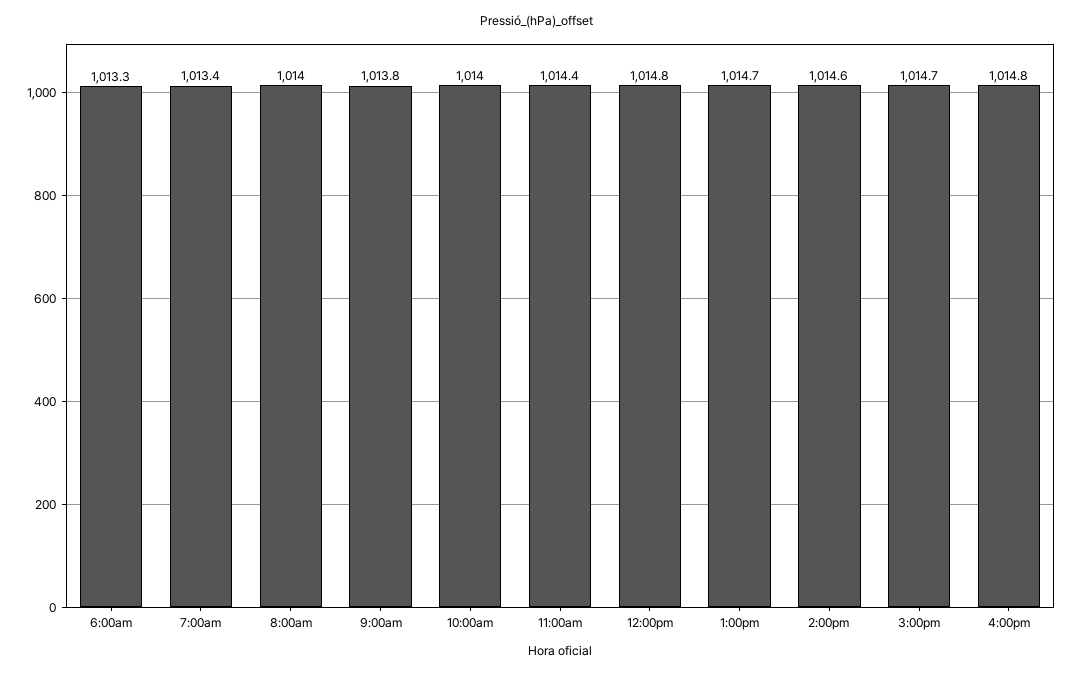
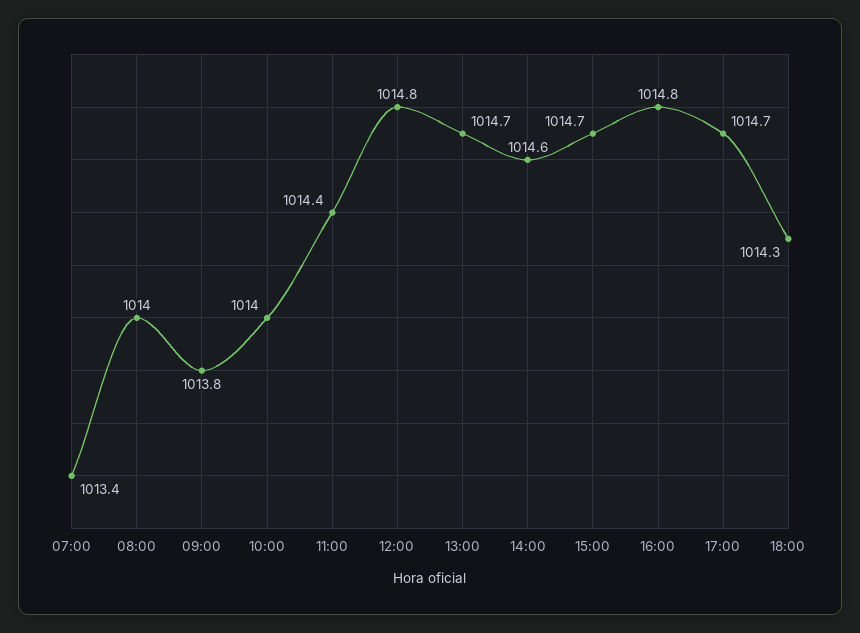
6:00am: 1013.3 -> none
17:00: none -> 1014.7
18:00: none -> 1014.3

